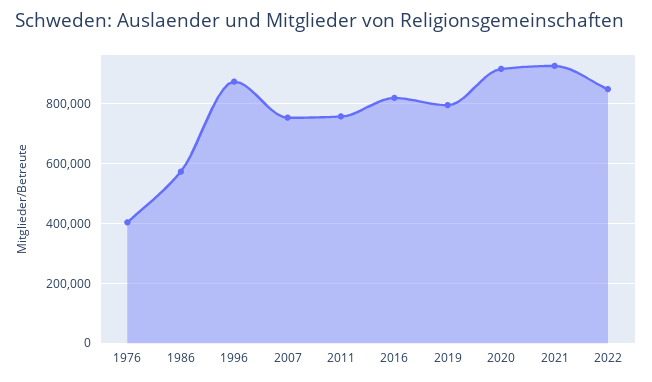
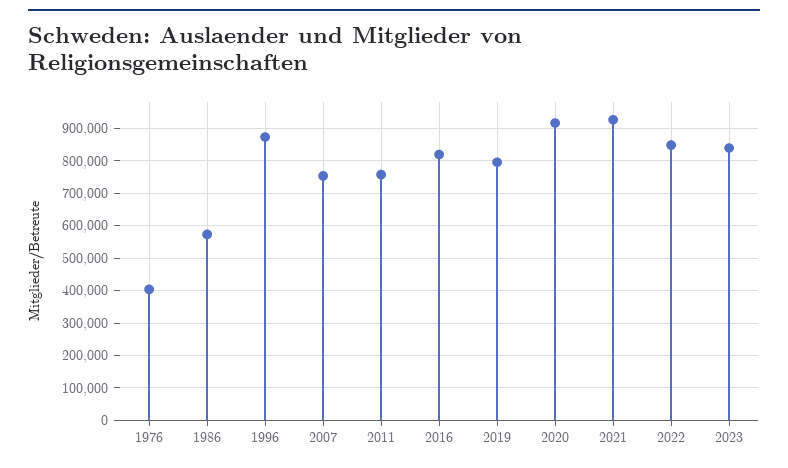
2023: none -> 840000

